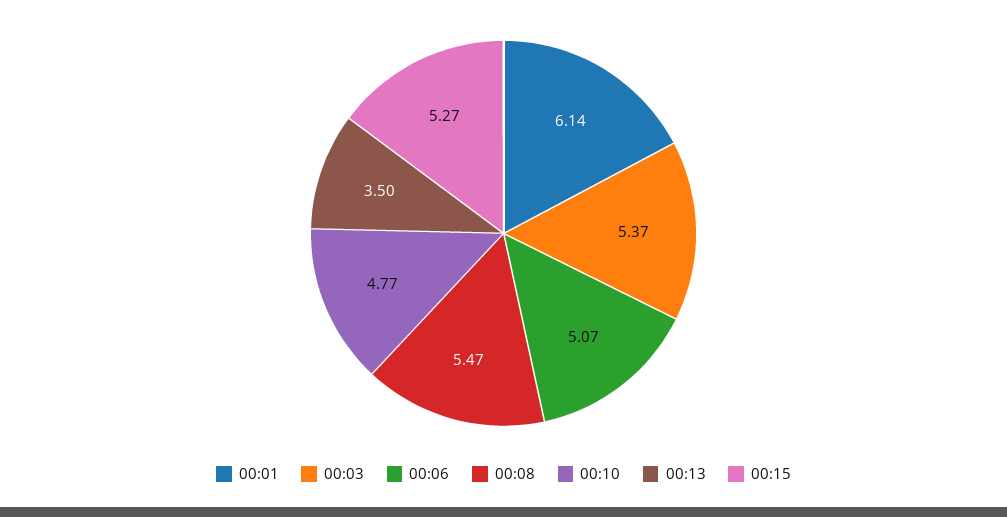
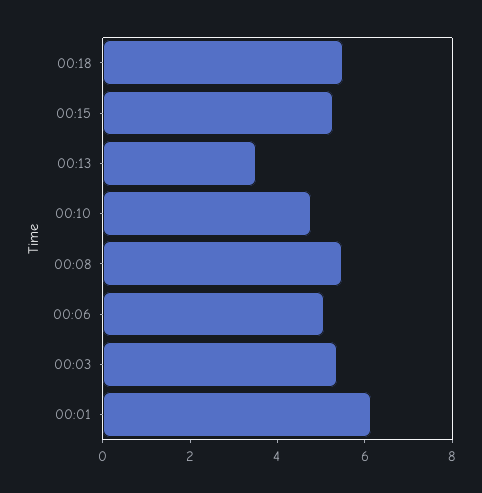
00:18: none -> 5.5

